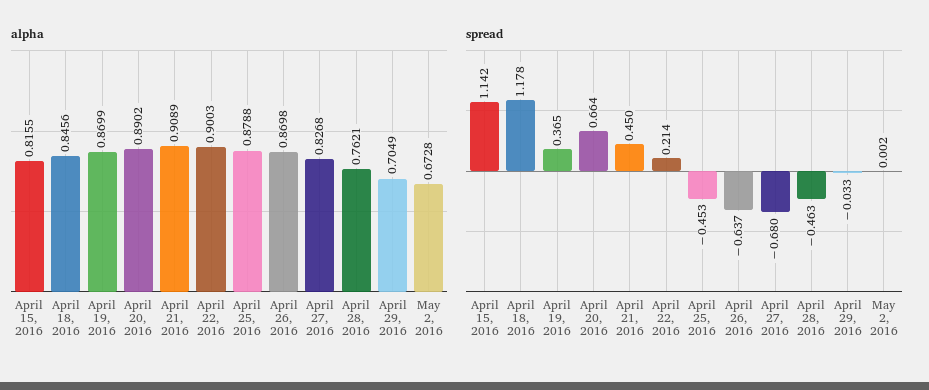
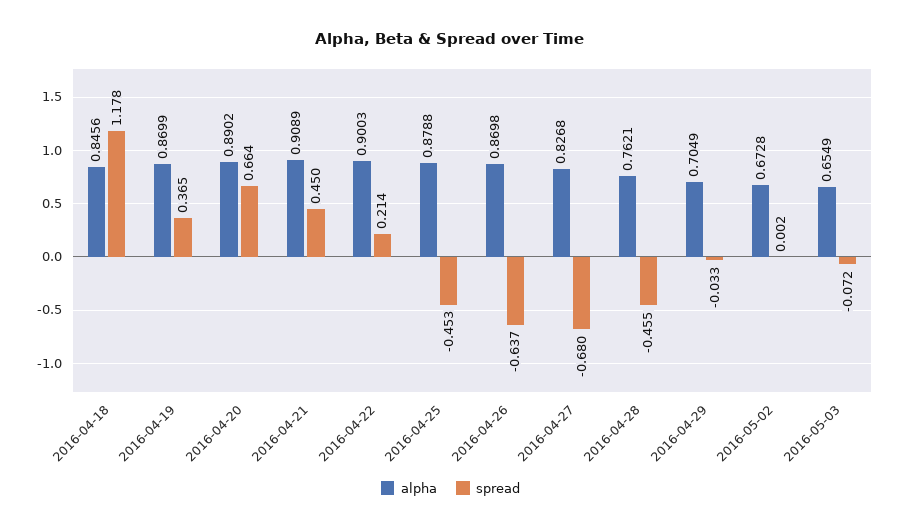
alpha, April 15, 2016: 0.8155 -> none
spread, April 15, 2016: 1.142 -> none
spread, April 28, 2016: -0.463 -> -0.455
alpha, 2016-05-03: none -> 0.6549
spread, 2016-05-03: none -> -0.072

